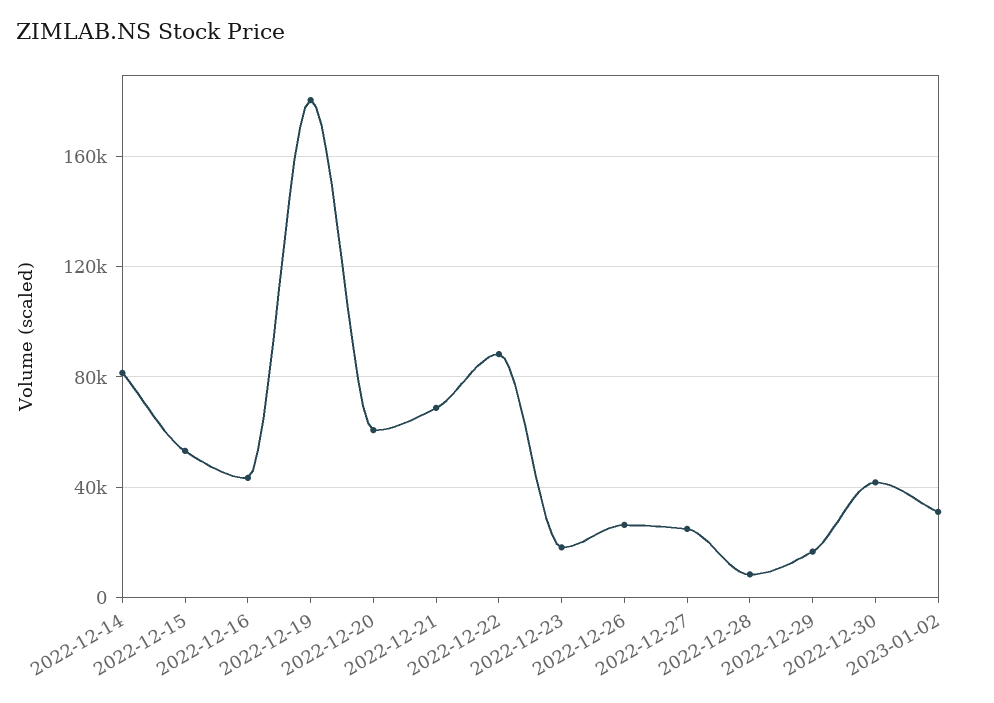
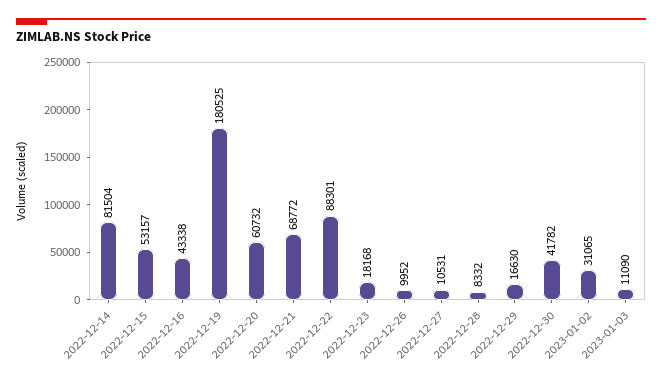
2022-12-26: 25000 -> 9952
2022-12-27: 25000 -> 10531
2023-01-03: none -> 11090

